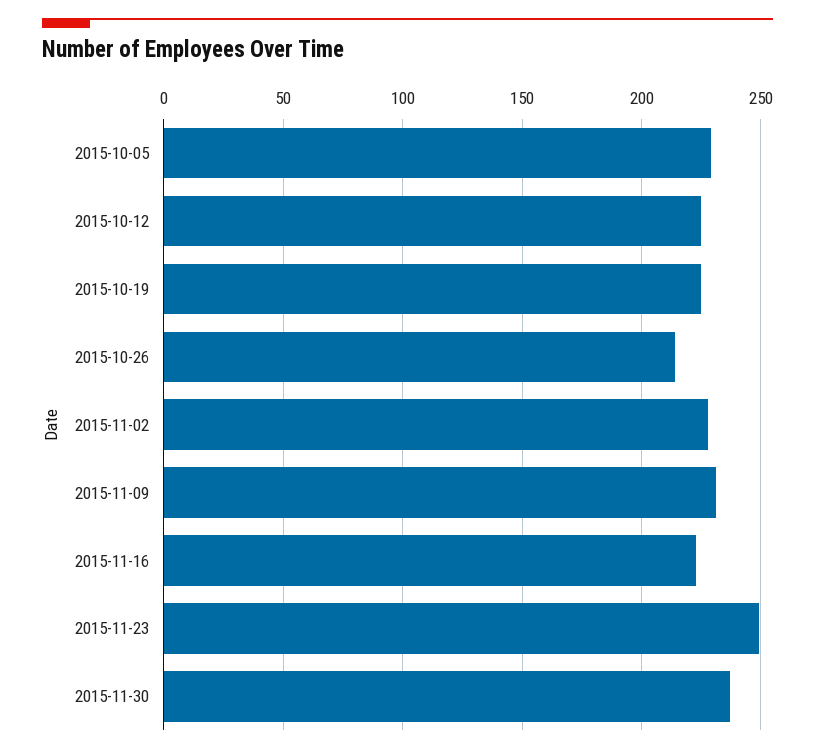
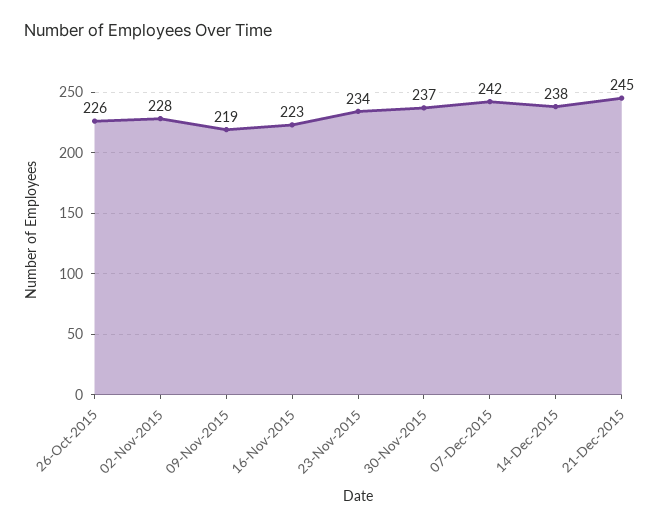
2015-10-05: 230 -> none
2015-10-12: 225 -> none
2015-10-19: 225 -> none
2015-10-26: 215 -> 226
2015-11-09: 230 -> 219
2015-11-23: 250 -> 234
07-Dec-2015: none -> 242
14-Dec-2015: none -> 238
21-Dec-2015: none -> 245

